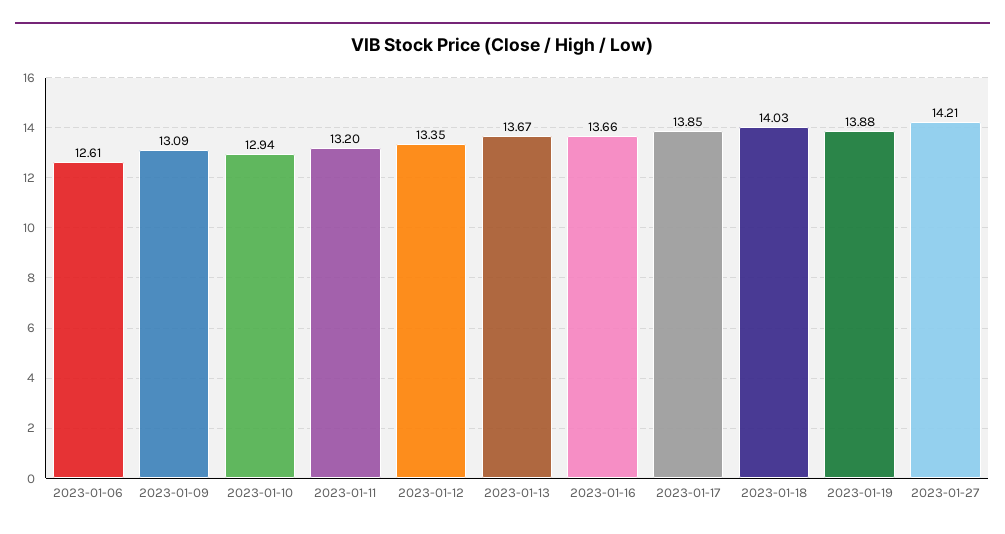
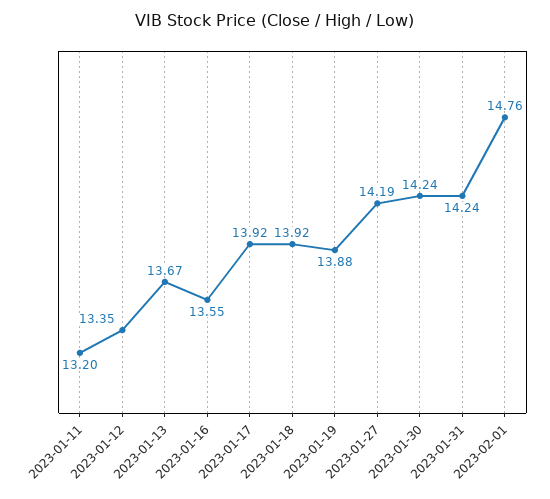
2023-01-06: 12.61 -> none
2023-01-09: 13.09 -> none
2023-01-10: 12.94 -> none
2023-01-16: 13.66 -> 13.55
2023-01-17: 13.85 -> 13.92
2023-01-18: 14.03 -> 13.92
2023-01-27: 14.21 -> 14.19
2023-01-30: none -> 14.24
2023-01-31: none -> 14.24
2023-02-01: none -> 14.76

